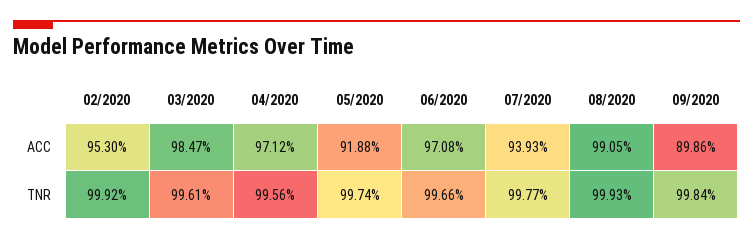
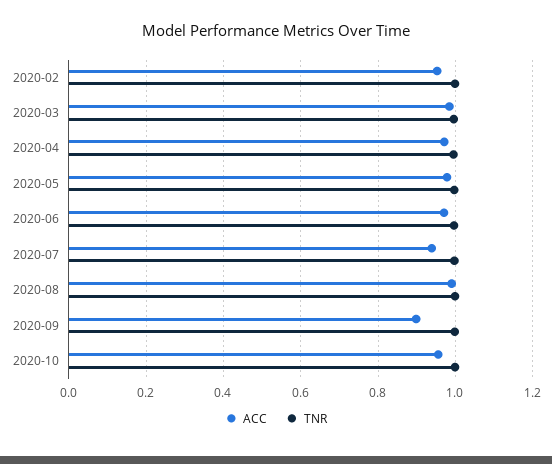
ACC, 05/2020: 0.9188 -> 0.98
ACC, 2020-10: none -> 0.96
TNR, 2020-10: none -> 1

